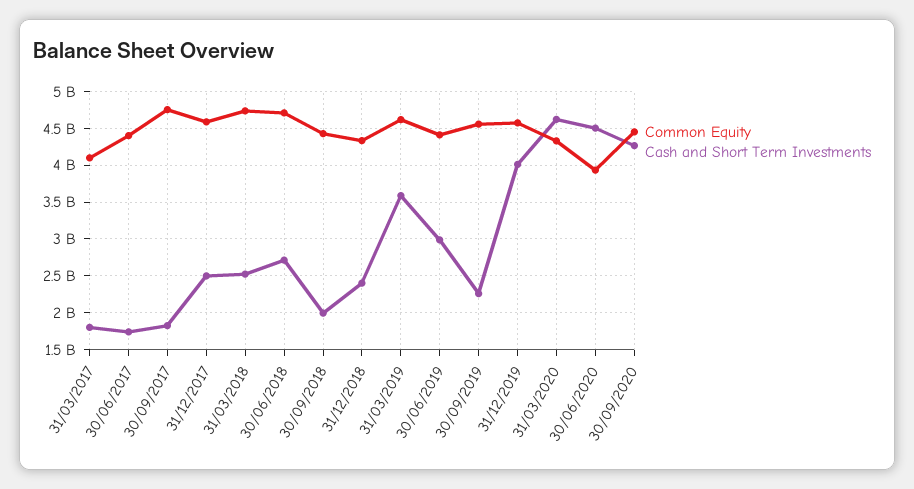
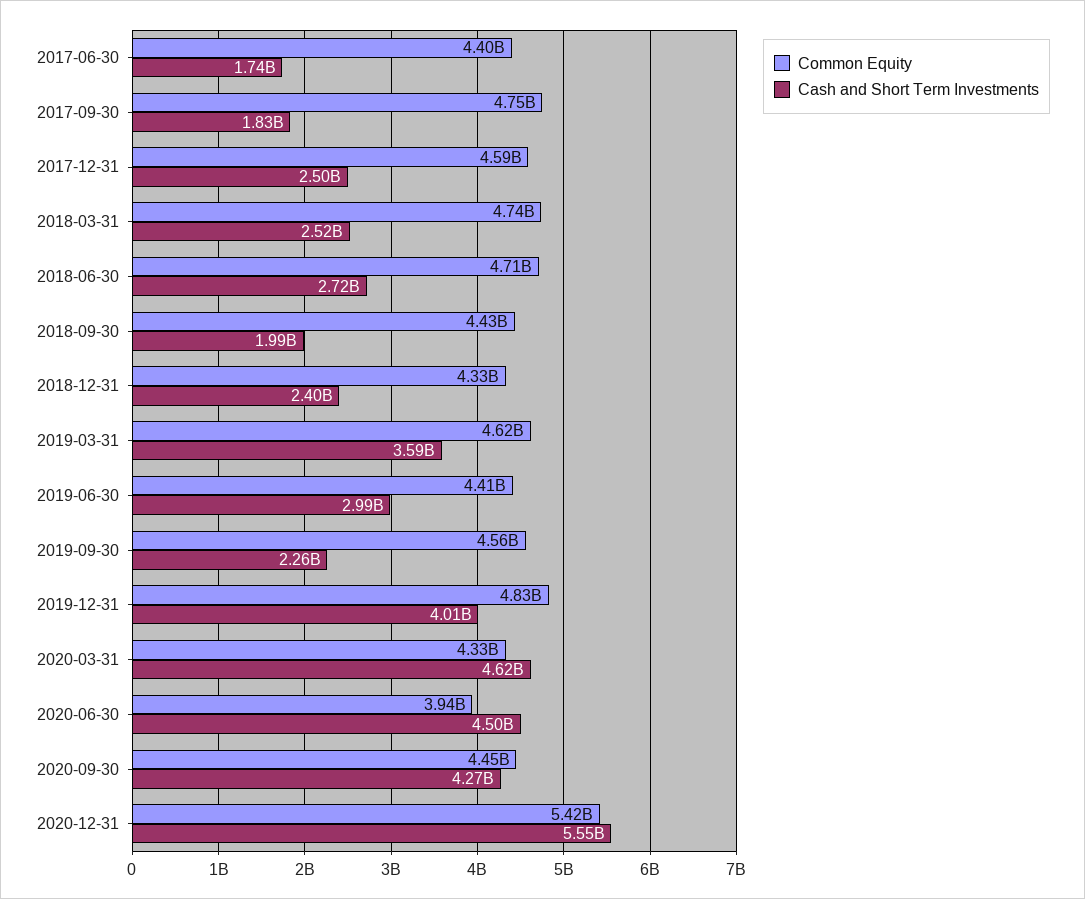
Common Equity, 31/03/2017: 4100000000 -> none
Cash and Short Term Investments, 31/03/2017: 1800000000 -> none
Common Equity, 31/12/2019: 4600000000 -> 4830000000
Common Equity, 2020-12-31: none -> 5420000000
Cash and Short Term Investments, 2020-12-31: none -> 5550000000

